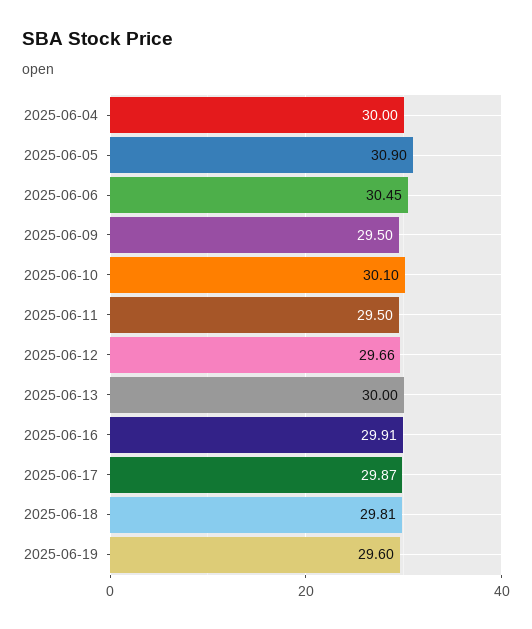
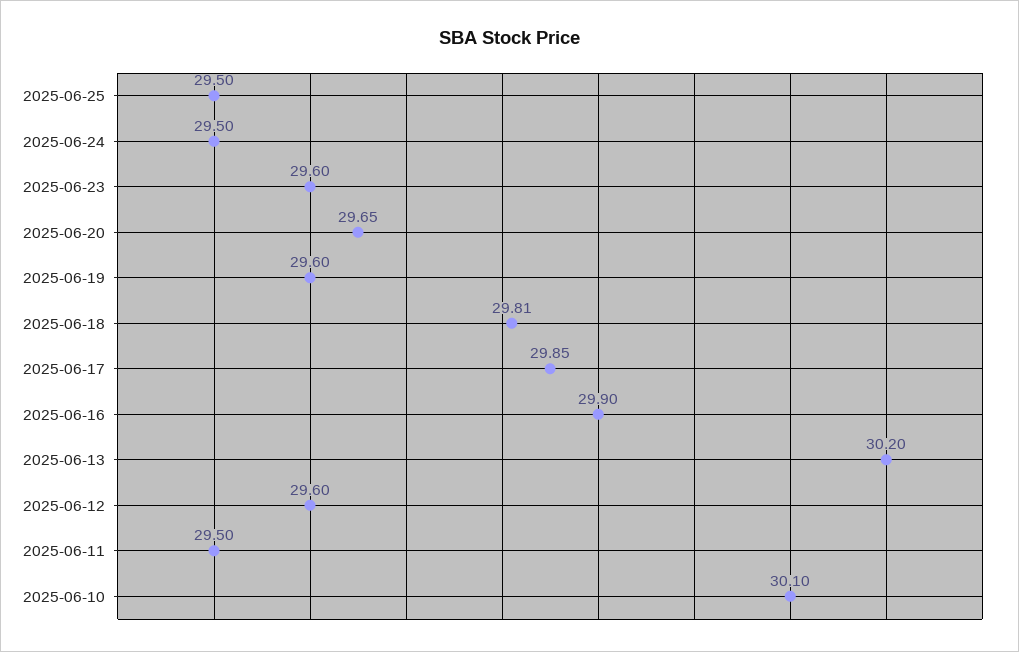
2025-06-04: 30 -> none
2025-06-05: 30.9 -> none
2025-06-06: 30.45 -> none
2025-06-09: 29.5 -> none
2025-06-12: 29.66 -> 29.6
2025-06-13: 30 -> 30.2
2025-06-16: 29.91 -> 29.9
2025-06-17: 29.87 -> 29.85
2025-06-25: none -> 29.5
2025-06-24: none -> 29.5
2025-06-23: none -> 29.6
2025-06-20: none -> 29.65

